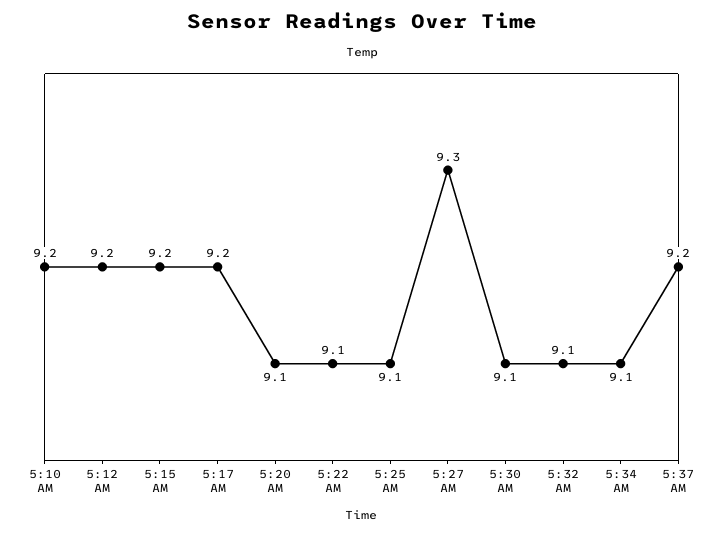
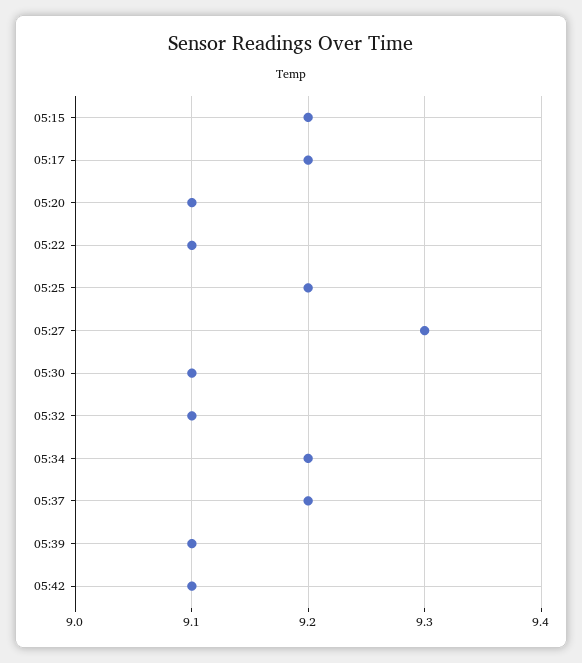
5:10 AM: 9.2 -> none
5:12 AM: 9.2 -> none
5:25 AM: 9.1 -> 9.2
5:34 AM: 9.1 -> 9.2
05:39: none -> 9.1
05:42: none -> 9.1

